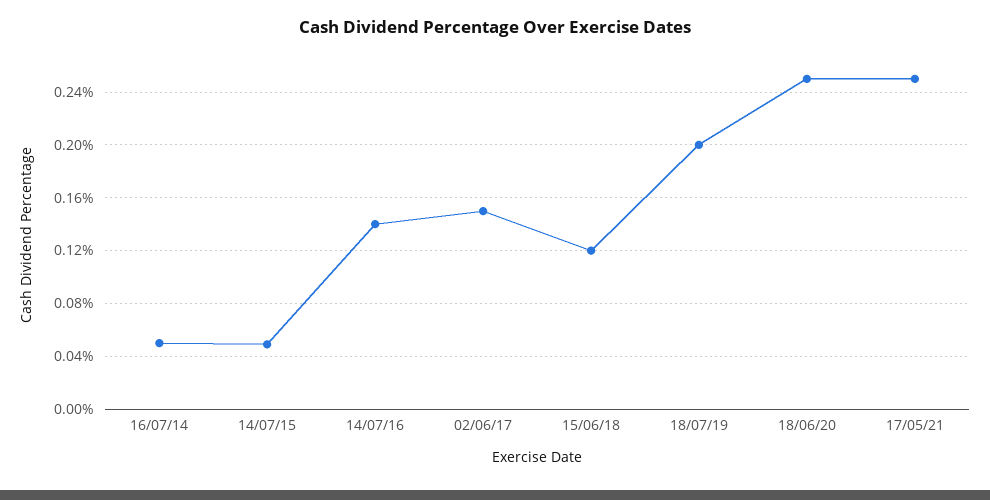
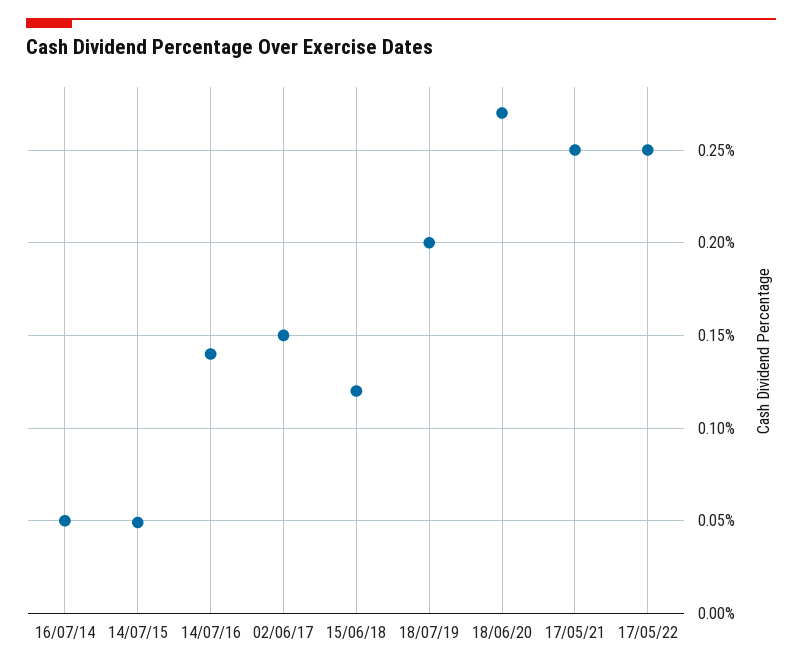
18/06/20: 0.25 -> 0.27
17/05/22: none -> 0.25

